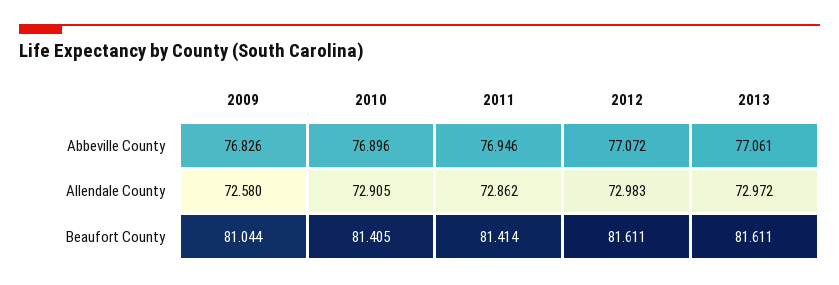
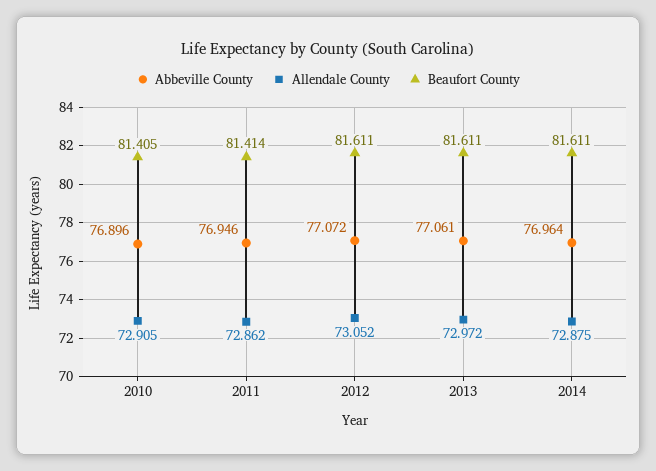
Abbeville County, 2009: 76.826 -> none
Allendale County, 2009: 72.58 -> none
Allendale County, 2012: 72.983 -> 73.052
Beaufort County, 2009: 81.044 -> none
Abbeville County, 2014: none -> 76.964
Allendale County, 2014: none -> 72.875
Beaufort County, 2014: none -> 81.611

